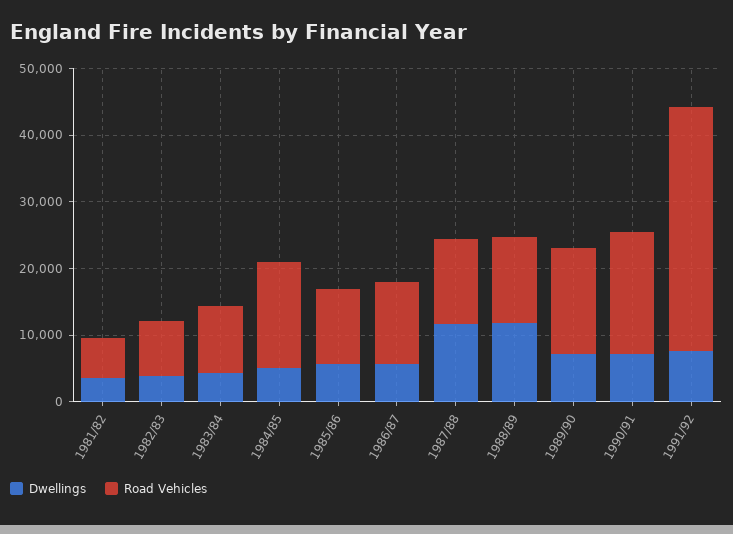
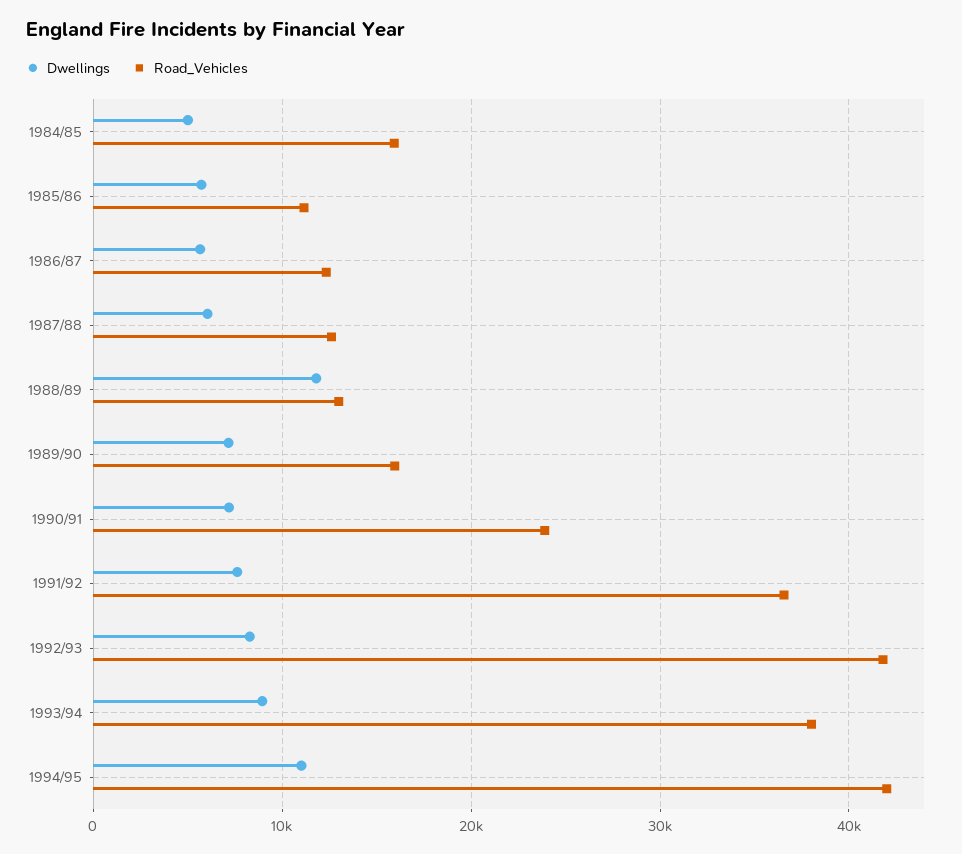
Dwellings, 1981/82: 4000 -> none
Road Vehicles, 1981/82: 6000 -> none
Dwellings, 1982/83: 4000 -> none
Road Vehicles, 1982/83: 8000 -> none
Dwellings, 1983/84: 4000 -> none
Road Vehicles, 1983/84: 10000 -> none
Dwellings, 1987/88: 12000 -> 6000
Road Vehicles, 1990/91: 18000 -> 24000
Dwellings, 1992/93: none -> 8000
Road Vehicles, 1992/93: none -> 42000
Dwellings, 1993/94: none -> 9000
Road Vehicles, 1993/94: none -> 38000
Dwellings, 1994/95: none -> 11000
Road Vehicles, 1994/95: none -> 42000

